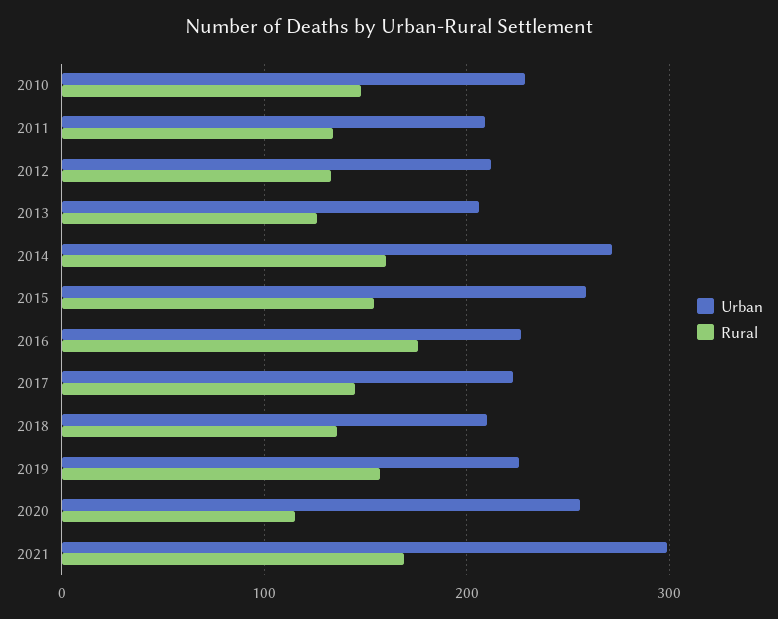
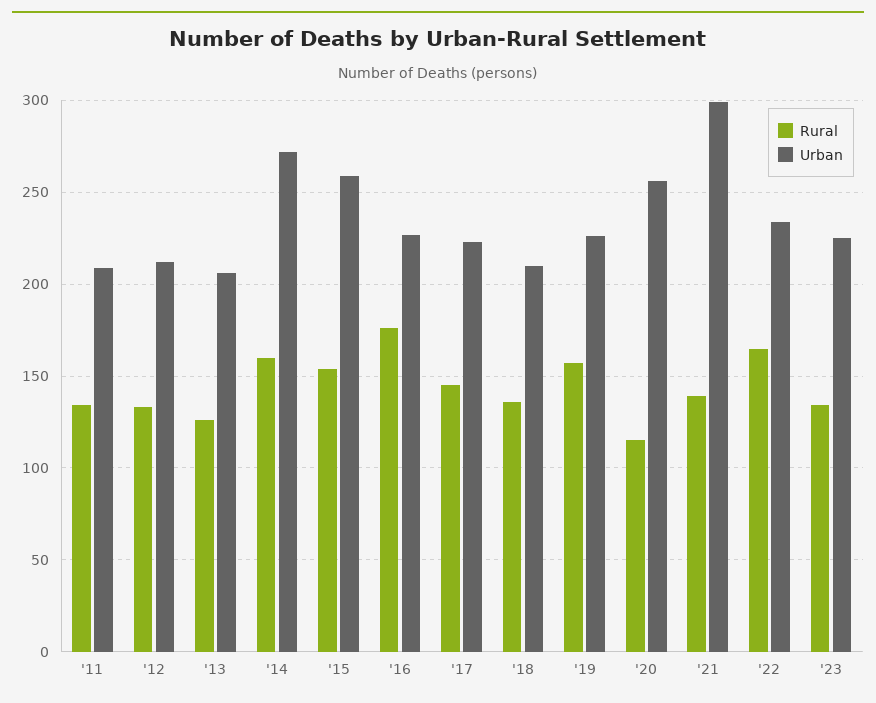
Urban, 2010: 230 -> none
Rural, 2010: 150 -> none
Rural, 2021: 170 -> 140
Rural, '22: none -> 165
Urban, '22: none -> 235
Rural, '23: none -> 135
Urban, '23: none -> 225

